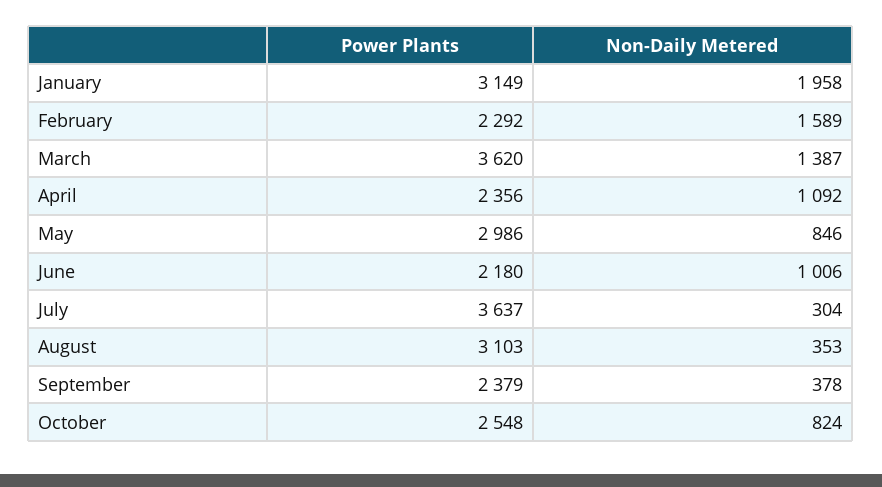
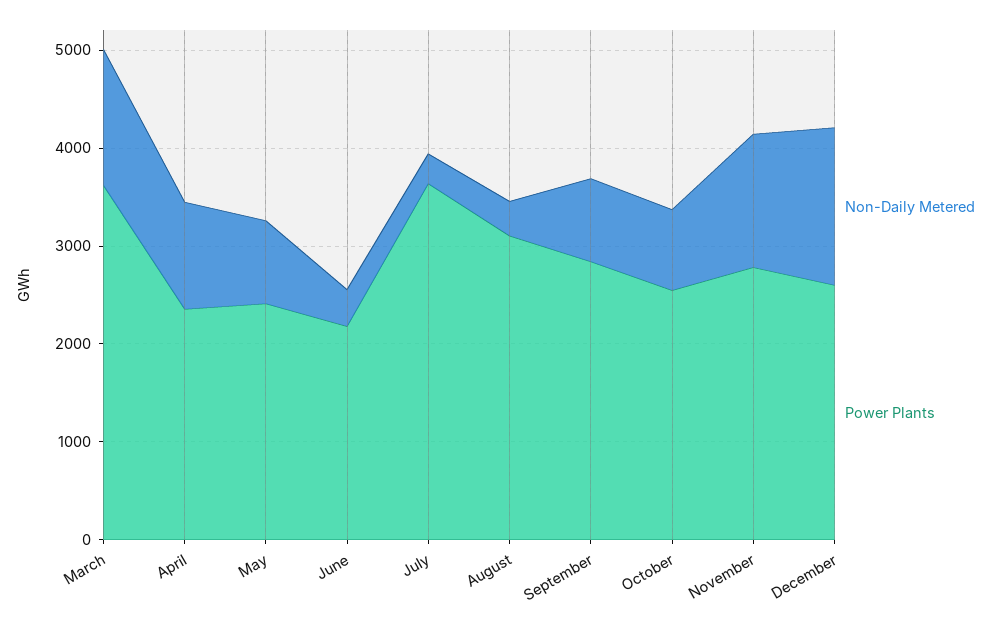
Power Plants, January: 3149 -> none
Non-Daily Metered, January: 1958 -> none
Power Plants, February: 2292 -> none
Non-Daily Metered, February: 1589 -> none
Power Plants, May: 2986 -> 2400
Non-Daily Metered, June: 1006 -> 400
Power Plants, September: 2379 -> 2800
Non-Daily Metered, September: 378 -> 800
Non-Daily Metered, November: none -> 1400
Power Plants, November: none -> 2800
Non-Daily Metered, December: none -> 1600
Power Plants, December: none -> 2600

